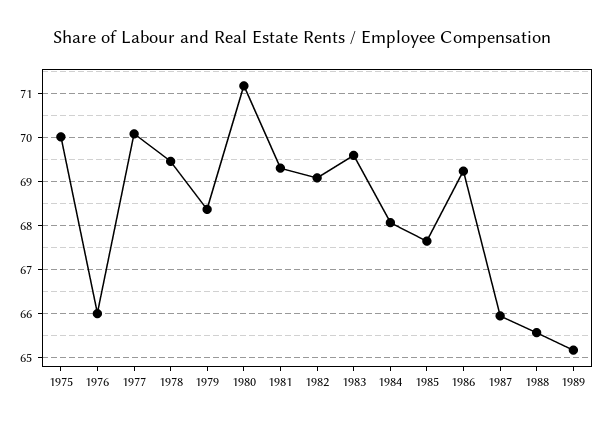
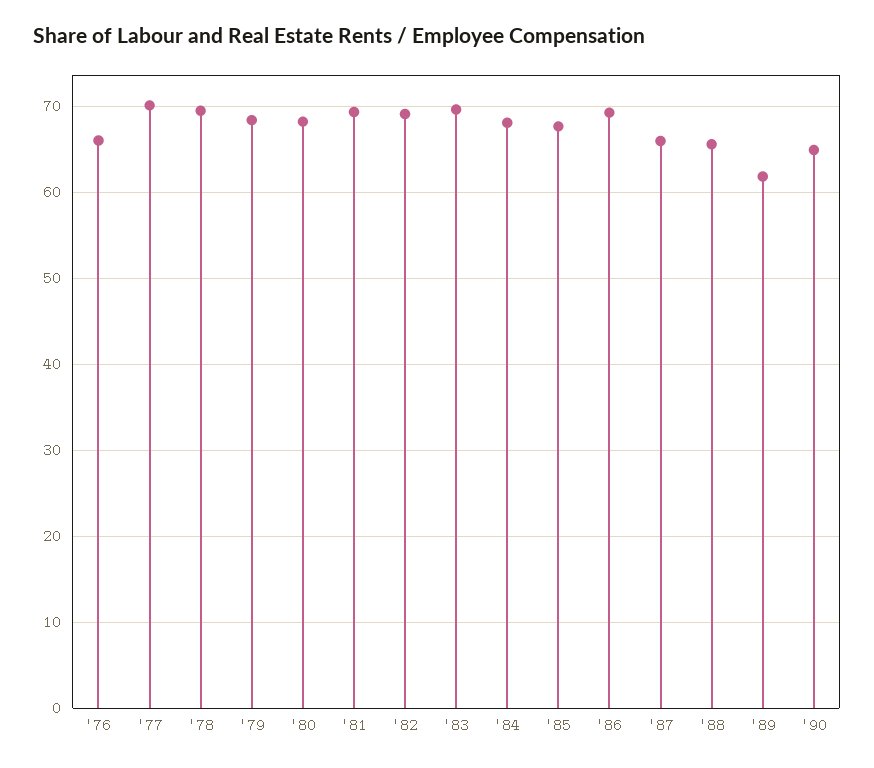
1975: 70 -> none
1980: 71.2 -> 68
1989: 65.2 -> 62
'90: none -> 65

